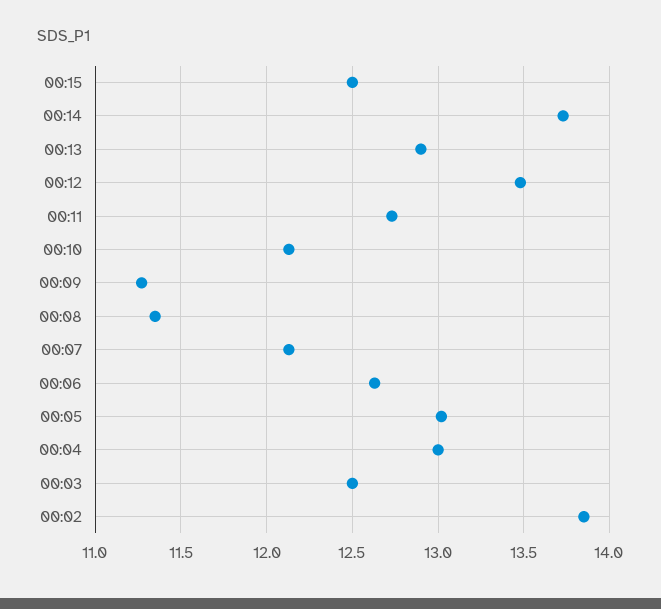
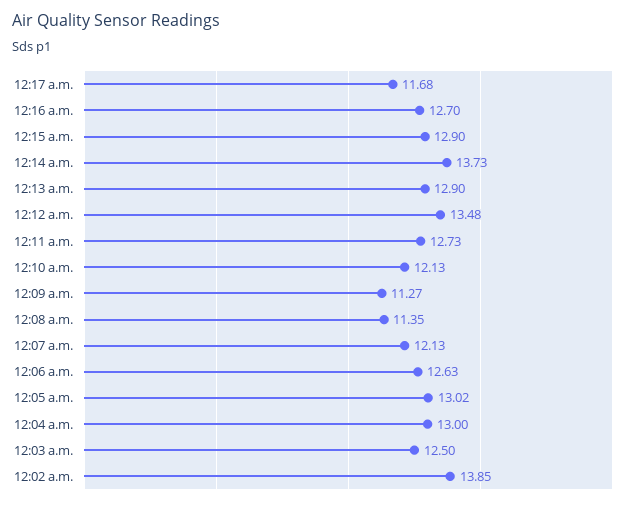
00:15: 12.5 -> 12.9
12:17 a.m.: none -> 11.68
12:16 a.m.: none -> 12.7

